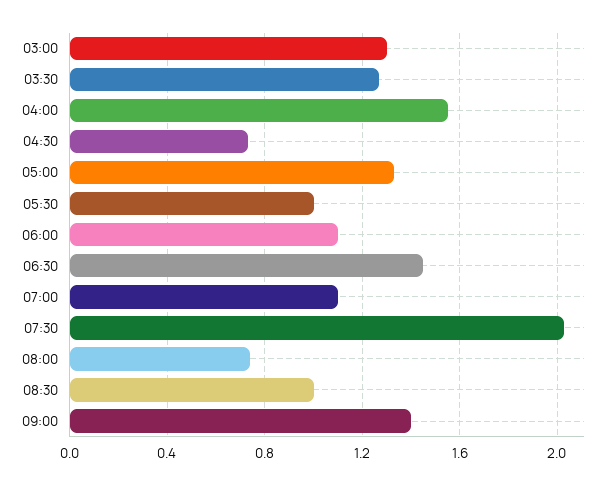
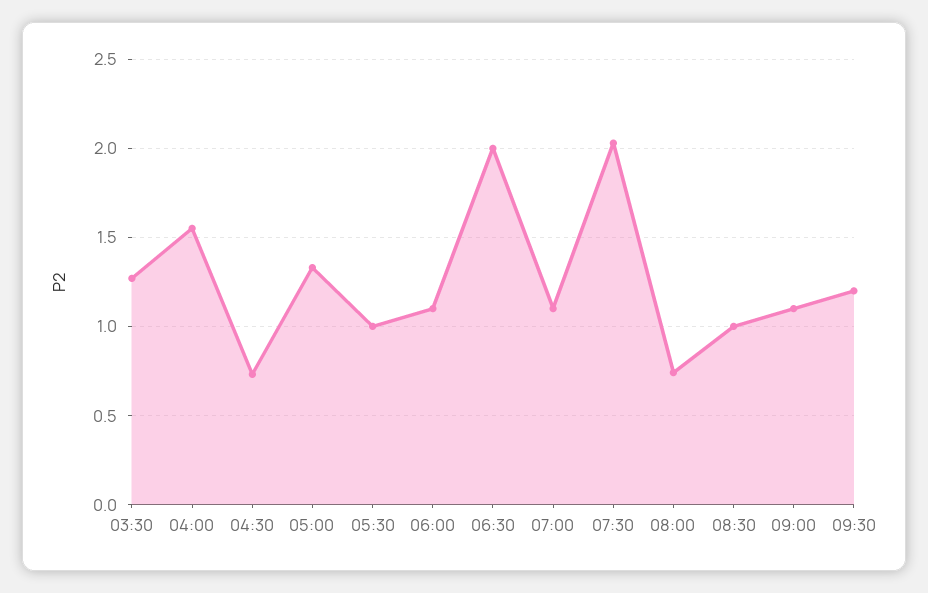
03:00: 1.3 -> none
06:30: 1.45 -> 2
09:00: 1.4 -> 1.1
09:30: none -> 1.2

